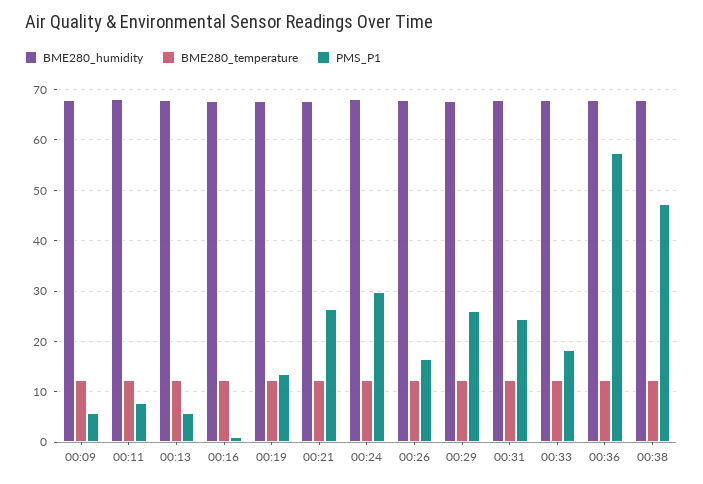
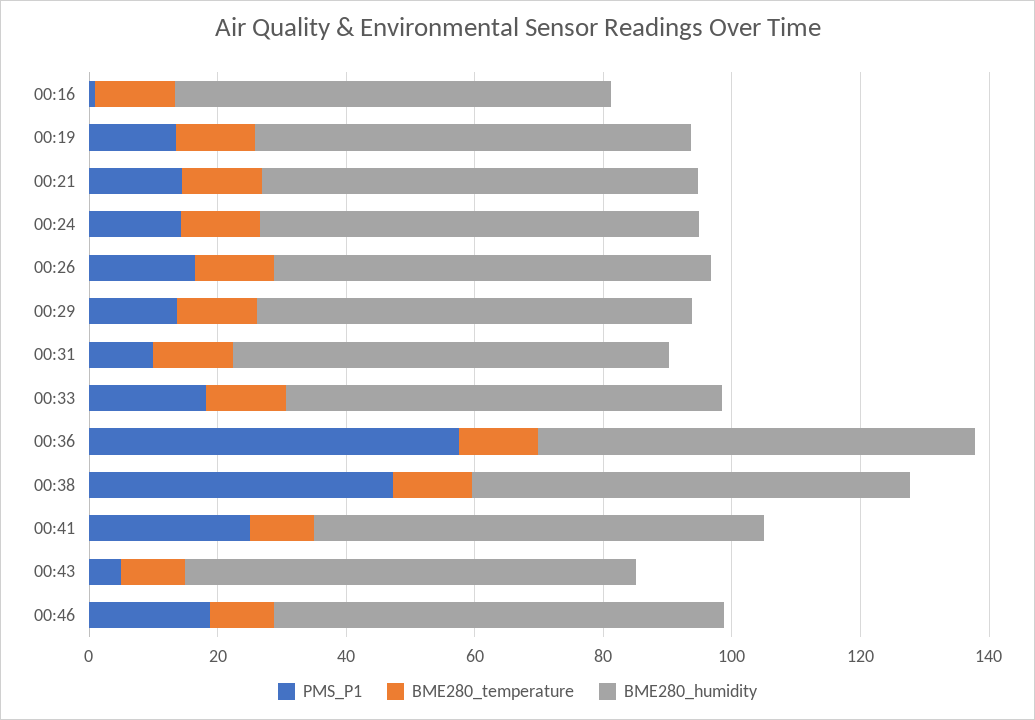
BME280_humidity, 00:09: 68 -> none
BME280_temperature, 00:09: 12 -> none
PMS_P1, 00:09: 6 -> none
BME280_humidity, 00:11: 68 -> none
BME280_temperature, 00:11: 12 -> none
PMS_P1, 00:11: 8 -> none
BME280_humidity, 00:13: 68 -> none
BME280_temperature, 00:13: 12 -> none
PMS_P1, 00:13: 6 -> none
PMS_P1, 00:21: 26 -> 15
PMS_P1, 00:24: 30 -> 15
PMS_P1, 00:29: 26 -> 15
PMS_P1, 00:31: 24 -> 10
PMS_P1, 00:41: none -> 25
BME280_temperature, 00:41: none -> 10
BME280_humidity, 00:41: none -> 70
PMS_P1, 00:43: none -> 5
BME280_temperature, 00:43: none -> 10
BME280_humidity, 00:43: none -> 70
PMS_P1, 00:46: none -> 20
BME280_temperature, 00:46: none -> 10
BME280_humidity, 00:46: none -> 70

